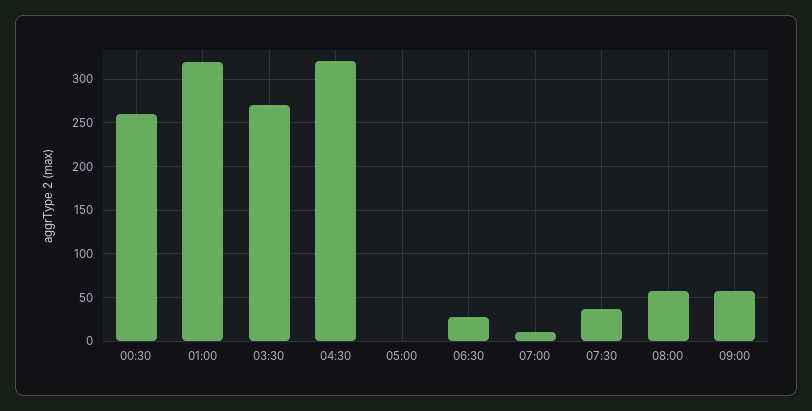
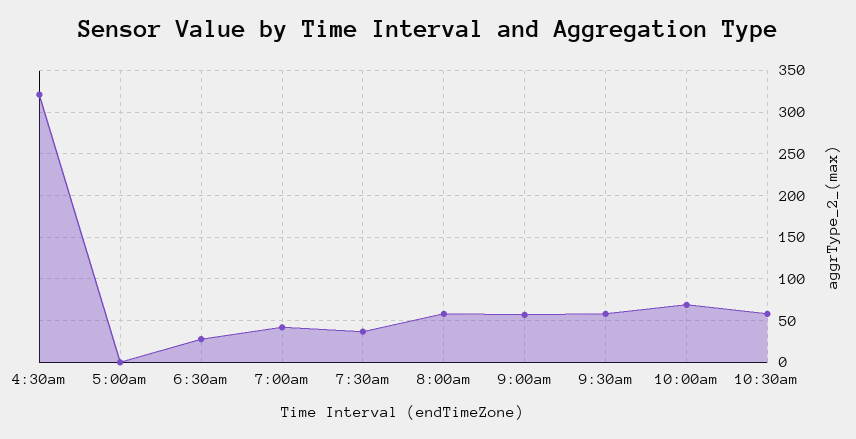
00:30: 260 -> none
01:00: 320 -> none
03:30: 270 -> none
07:00: 10 -> 40
9:30am: none -> 60
10:00am: none -> 70
10:30am: none -> 60

